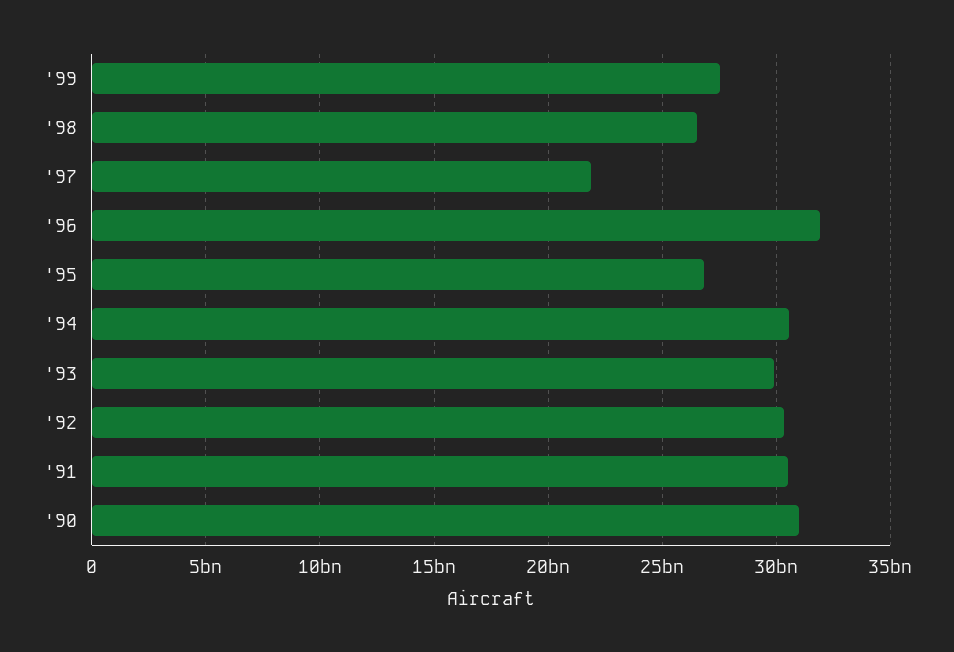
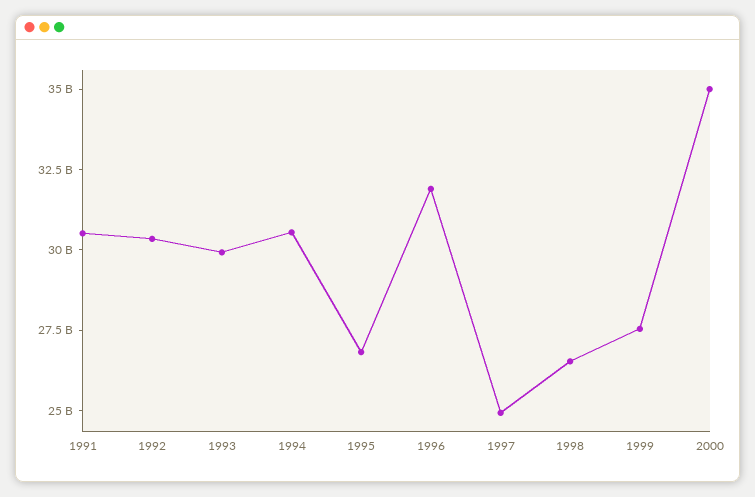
'97: 22000000000 -> 25000000000
'90: 31000000000 -> none
2000: none -> 35000000000

